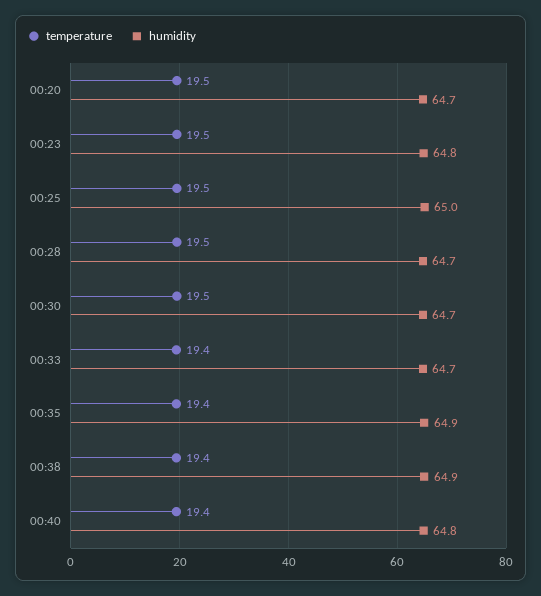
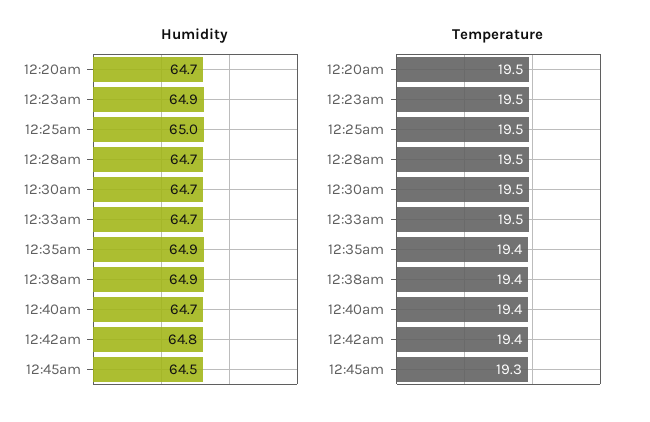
humidity, 00:23: 64.8 -> 64.9
temperature, 00:33: 19.4 -> 19.5
humidity, 00:40: 64.8 -> 64.7
humidity, 12:42am: none -> 64.8
humidity, 12:45am: none -> 64.5
temperature, 12:42am: none -> 19.4
temperature, 12:45am: none -> 19.3

